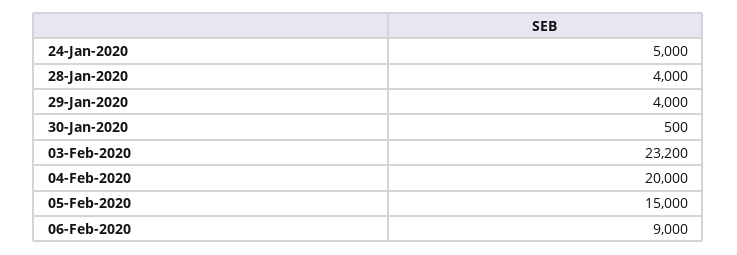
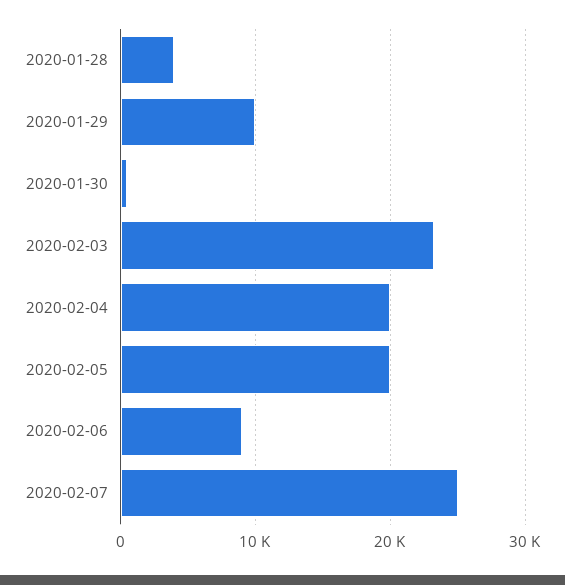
24-Jan-2020: 5000 -> none
29-Jan-2020: 4000 -> 10000
05-Feb-2020: 15000 -> 20000
2020-02-07: none -> 25000

